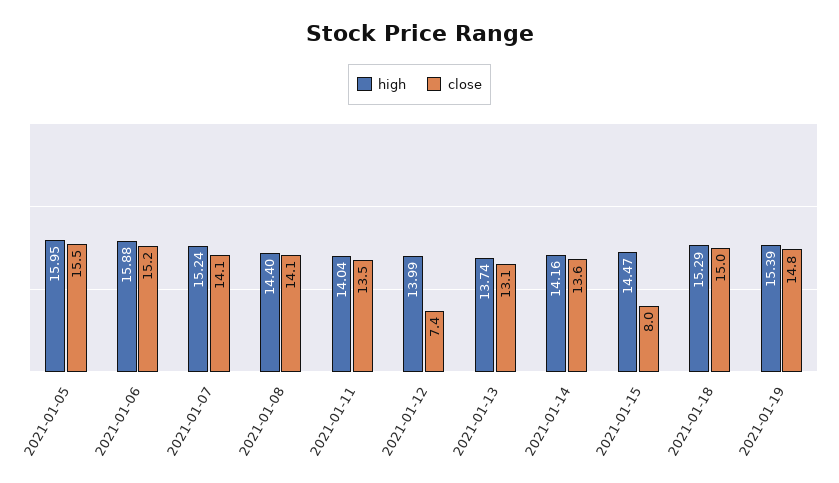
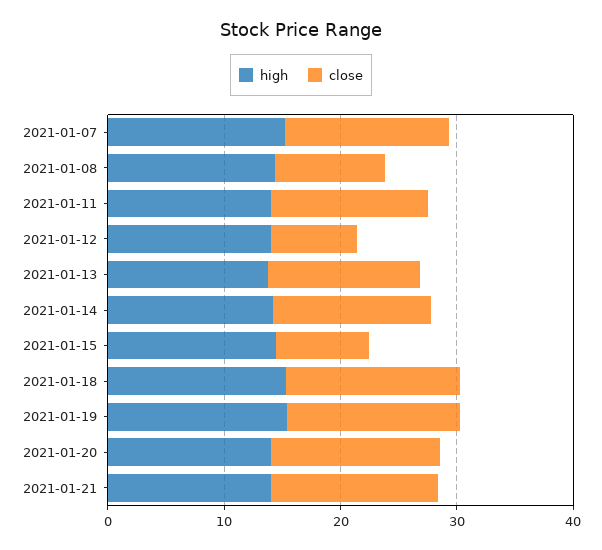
high, 2021-01-05: 15.95 -> none
close, 2021-01-05: 15.5 -> none
high, 2021-01-06: 15.88 -> none
close, 2021-01-06: 15.2 -> none
close, 2021-01-08: 14.1 -> 10
high, 2021-01-20: none -> 14
close, 2021-01-20: none -> 14
high, 2021-01-21: none -> 14
close, 2021-01-21: none -> 14

